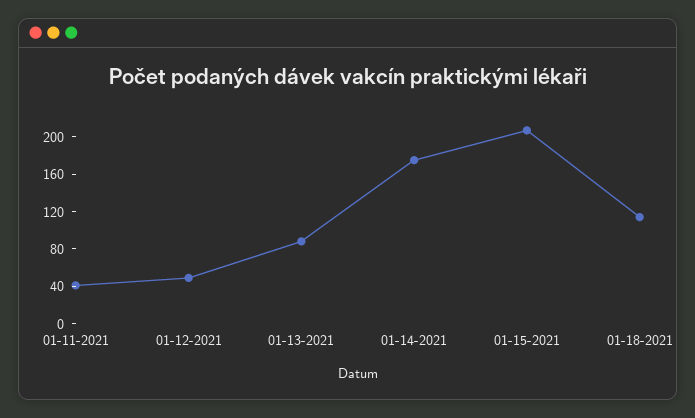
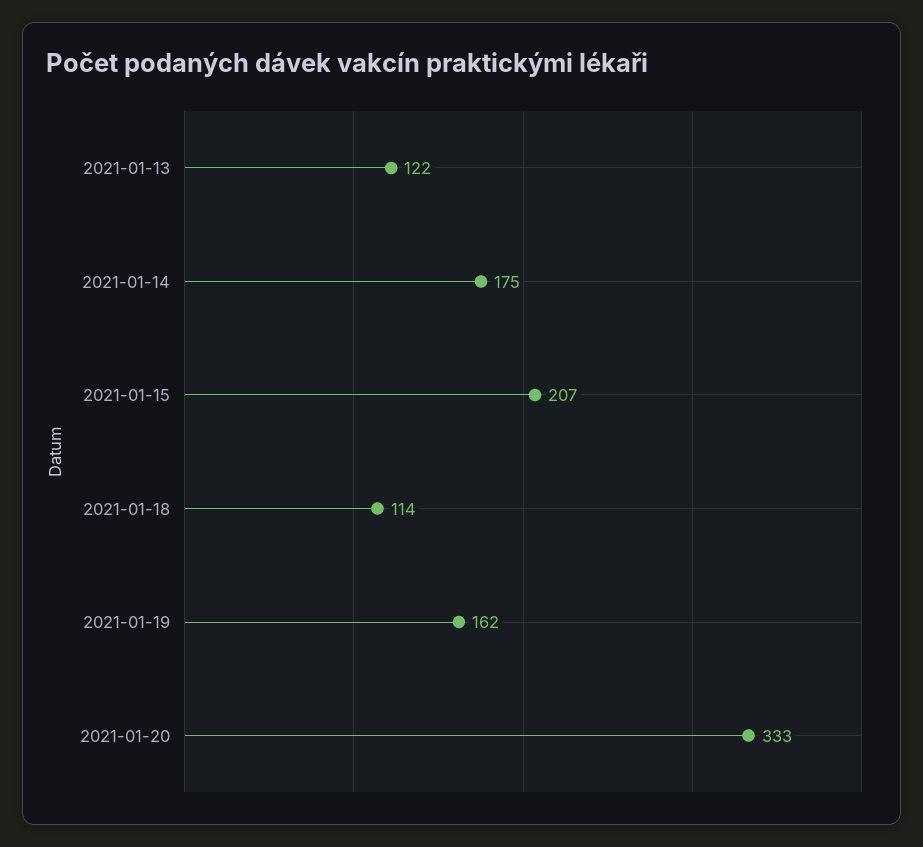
01-11-2021: 40 -> none
01-12-2021: 50 -> none
01-13-2021: 90 -> 122
2021-01-19: none -> 162
2021-01-20: none -> 333

